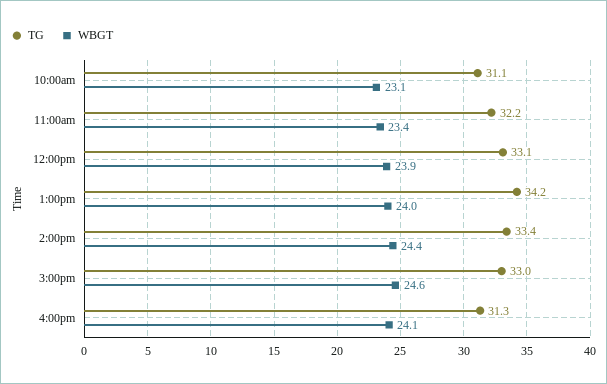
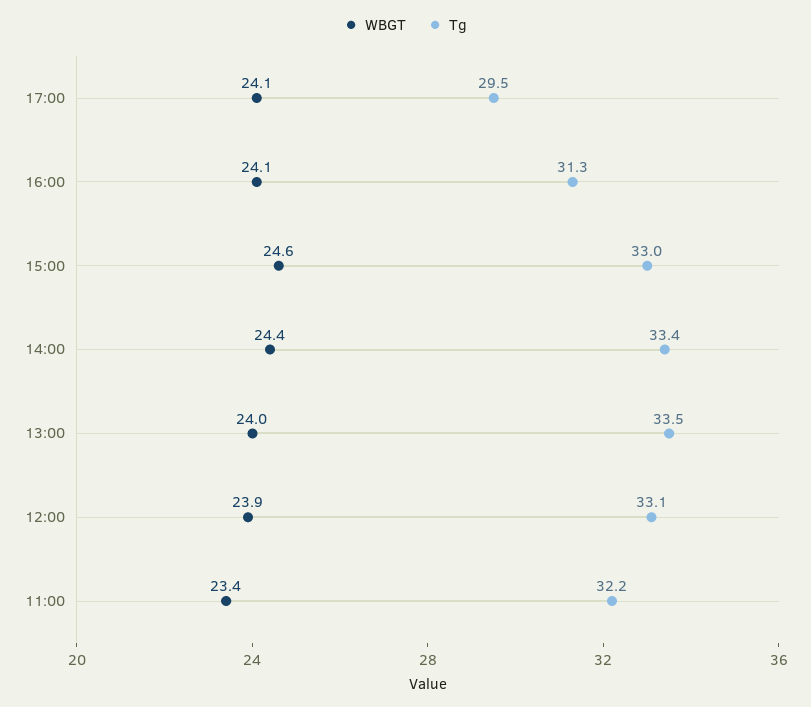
TG, 10:00am: 31.1 -> none
WBGT, 10:00am: 23.1 -> none
TG, 1:00pm: 34.2 -> 33.5
WBGT, 17:00: none -> 24.1
TG, 17:00: none -> 29.5

